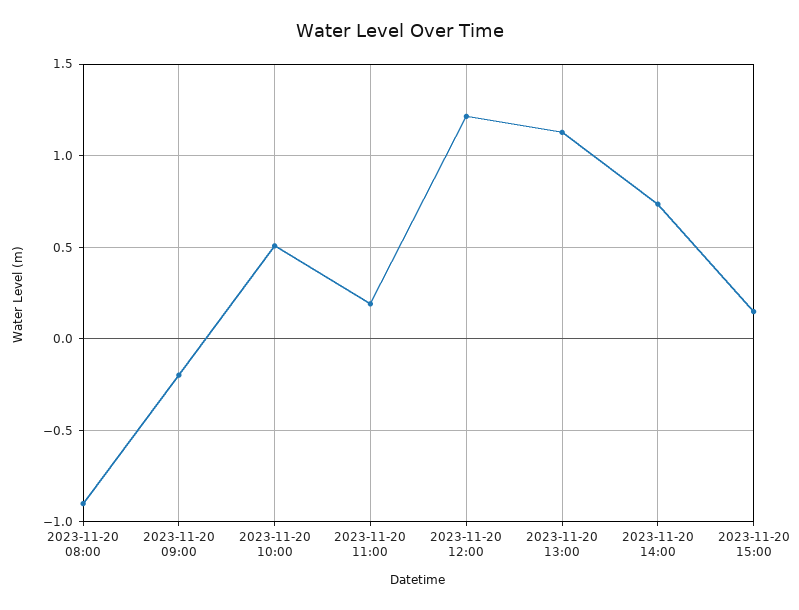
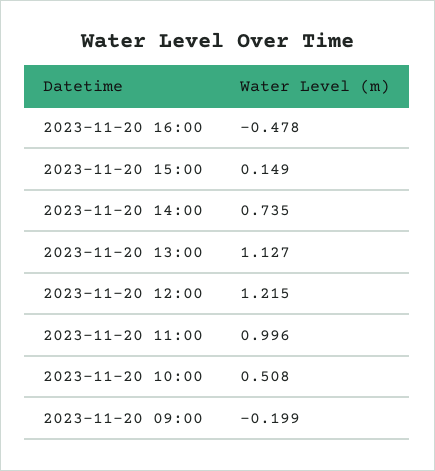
2023-11-20 08:00: -0.9 -> none
2023-11-20 11:00: 0.2 -> 0.996
2023-11-20 16:00: none -> -0.478

